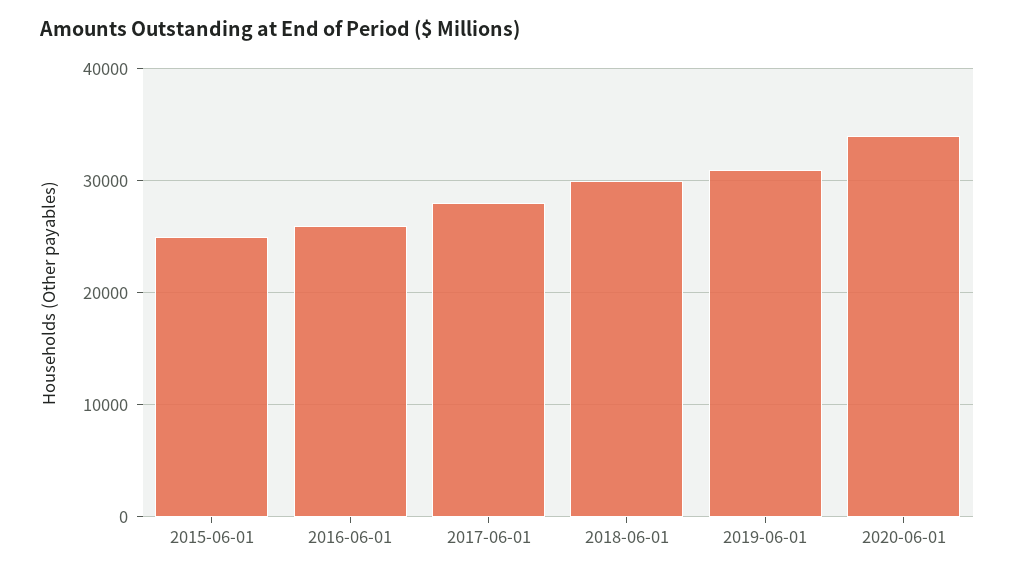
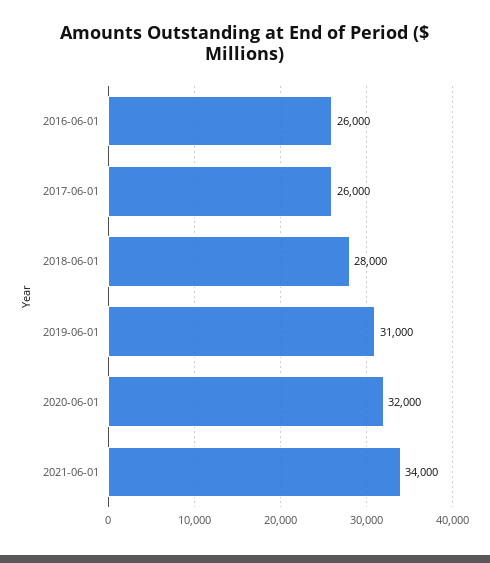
2015-06-01: 25000 -> none
2017-06-01: 28000 -> 26000
2018-06-01: 30000 -> 28000
2020-06-01: 34000 -> 32000
2021-06-01: none -> 34000

